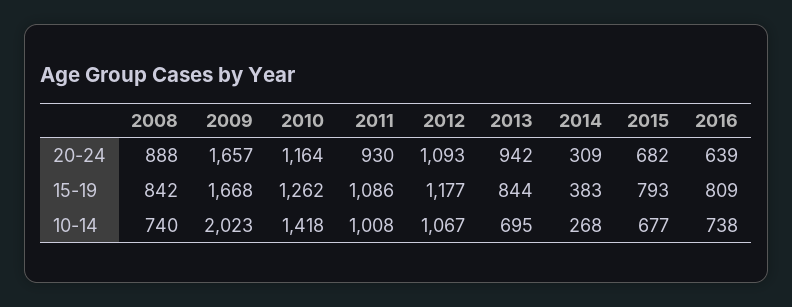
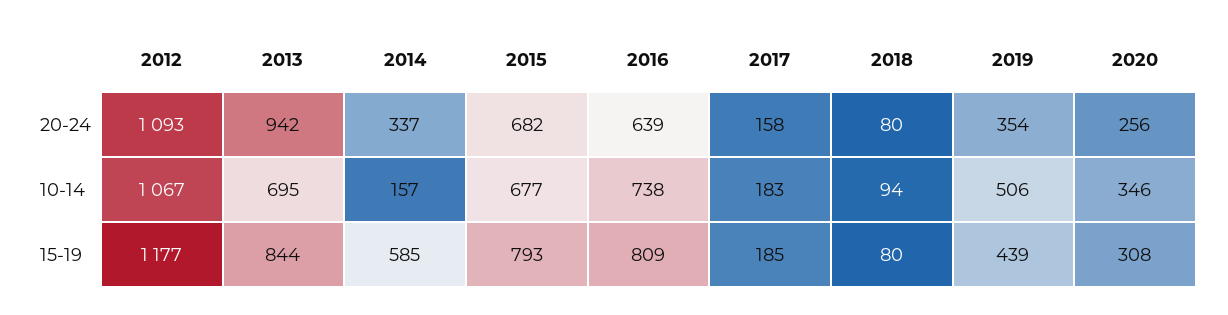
2008, 20-24: 888 -> none
2009, 20-24: 1657 -> none
2010, 20-24: 1164 -> none
2011, 20-24: 930 -> none
2014, 20-24: 309 -> 337
2008, 15-19: 842 -> none
2009, 15-19: 1668 -> none
2010, 15-19: 1262 -> none
2011, 15-19: 1086 -> none
2014, 15-19: 383 -> 585
2008, 10-14: 740 -> none
2009, 10-14: 2023 -> none
2010, 10-14: 1418 -> none
2011, 10-14: 1008 -> none
2014, 10-14: 268 -> 157
2017, 20-24: none -> 158
2018, 20-24: none -> 80
2019, 20-24: none -> 354
2020, 20-24: none -> 256
2017, 10-14: none -> 183
2018, 10-14: none -> 94
2019, 10-14: none -> 506
2020, 10-14: none -> 346
2017, 15-19: none -> 185
2018, 15-19: none -> 80
2019, 15-19: none -> 439
2020, 15-19: none -> 308

